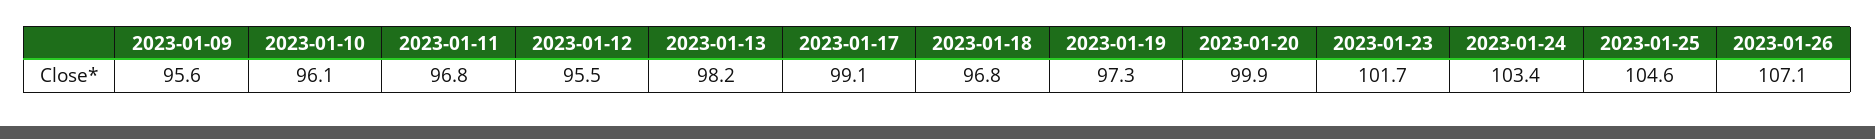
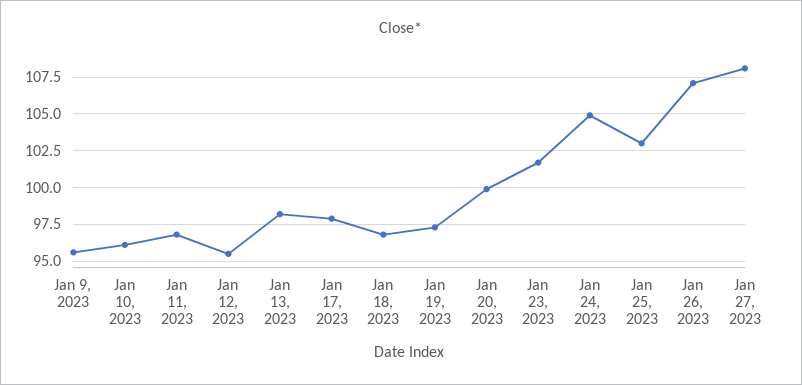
2023-01-17: 99.1 -> 98
2023-01-24: 103.4 -> 105
2023-01-25: 104.6 -> 103
Jan 27, 2023: none -> 108

